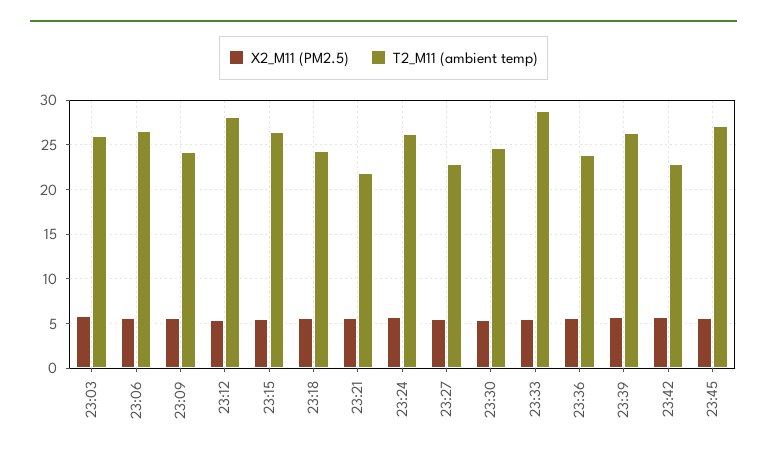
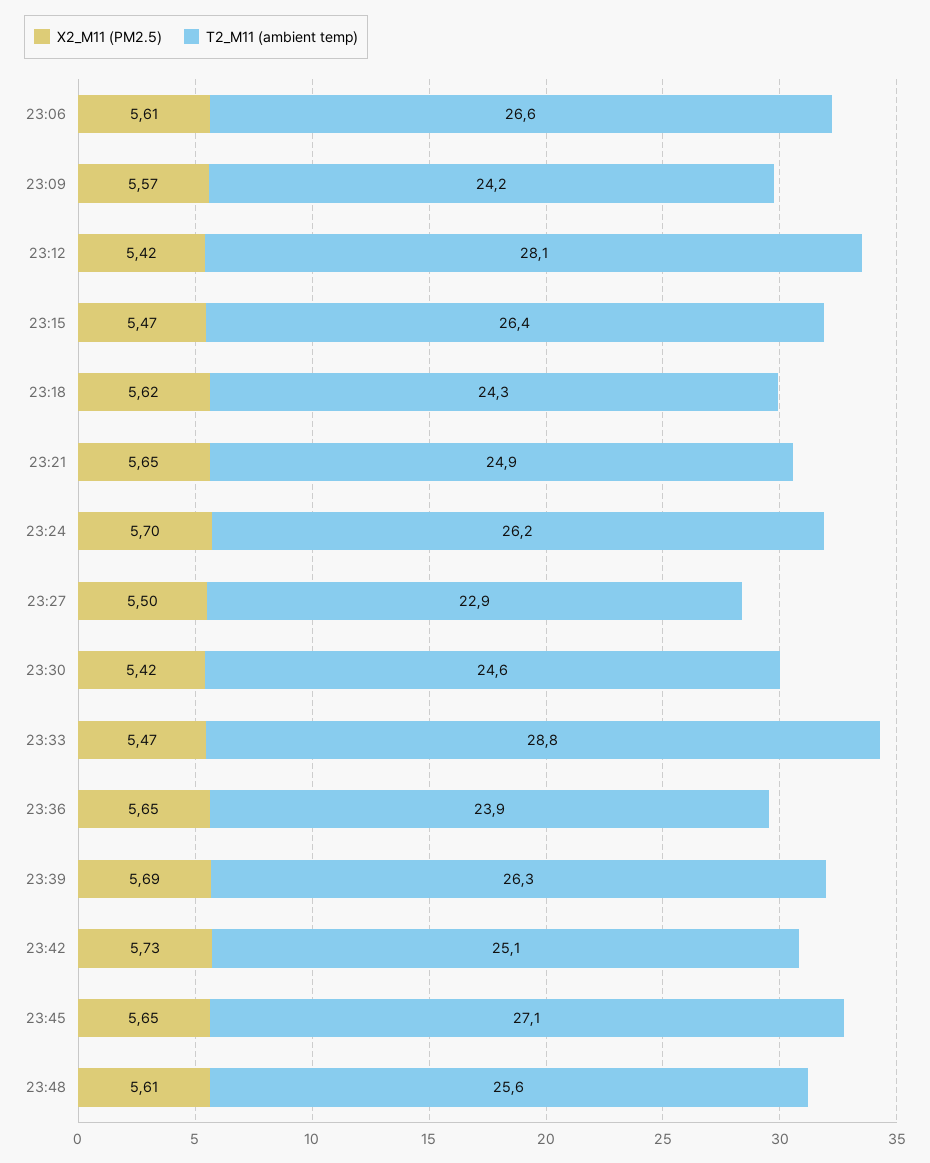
X2_M11 (PM2.5), 23:03: 6 -> none
T2_M11 (ambient temp), 23:03: 26 -> none
T2_M11 (ambient temp), 23:21: 22 -> 24.9
T2_M11 (ambient temp), 23:42: 23 -> 25.1
X2_M11 (PM2.5), 23:48: none -> 5.61
T2_M11 (ambient temp), 23:48: none -> 25.6

